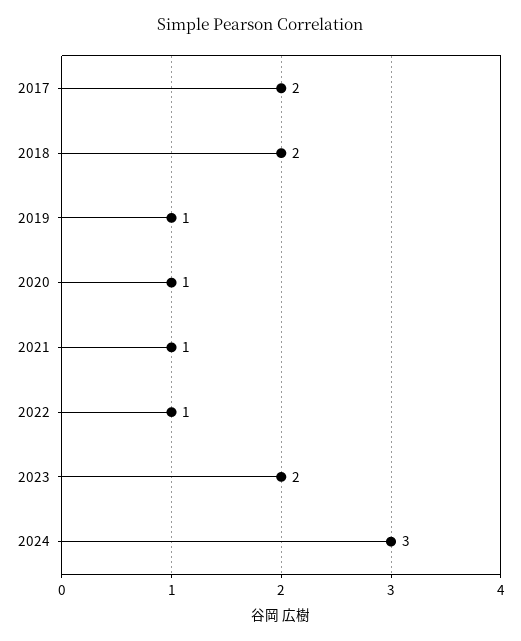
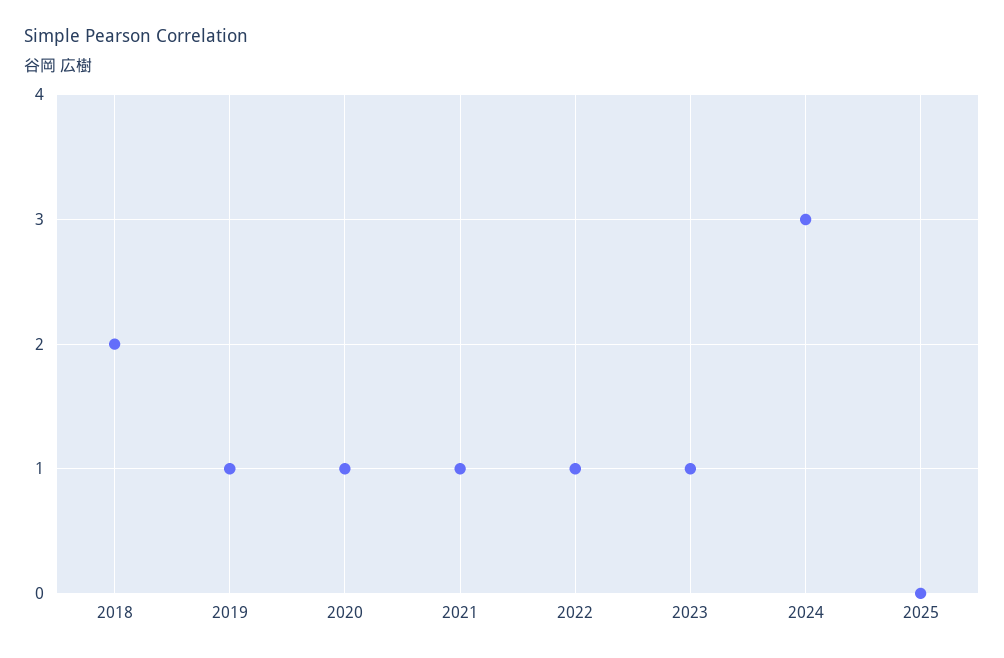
2017: 2 -> none
2023: 2 -> 1
2025: none -> 0

